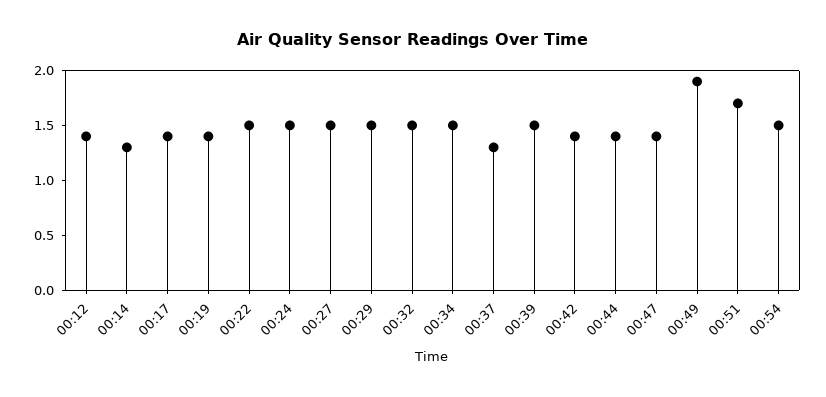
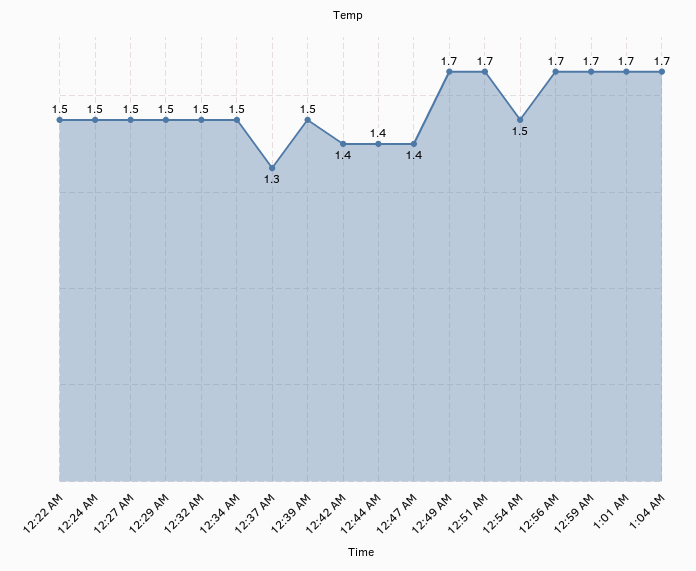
00:12: 1.4 -> none
00:14: 1.3 -> none
00:17: 1.4 -> none
00:19: 1.4 -> none
00:49: 1.9 -> 1.7
12:56 AM: none -> 1.7
12:59 AM: none -> 1.7
1:01 AM: none -> 1.7
1:04 AM: none -> 1.7

